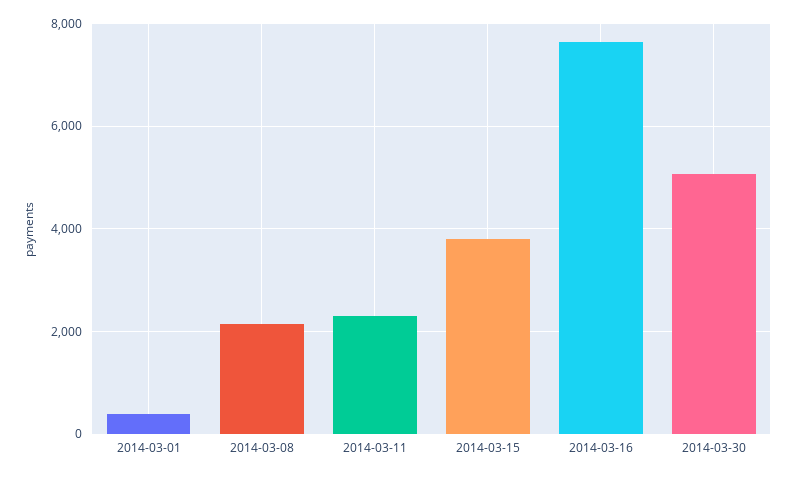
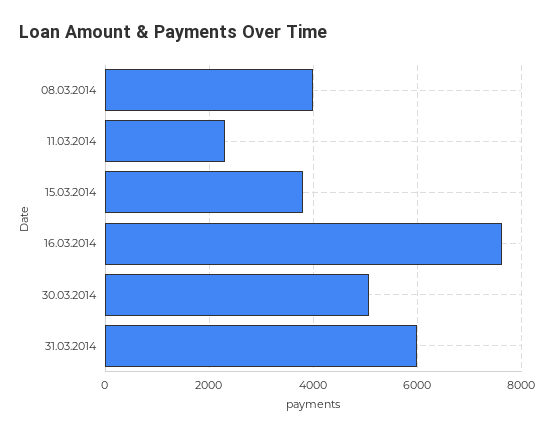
2014-03-01: 400 -> none
2014-03-08: 2200 -> 4000
31.03.2014: none -> 6000

